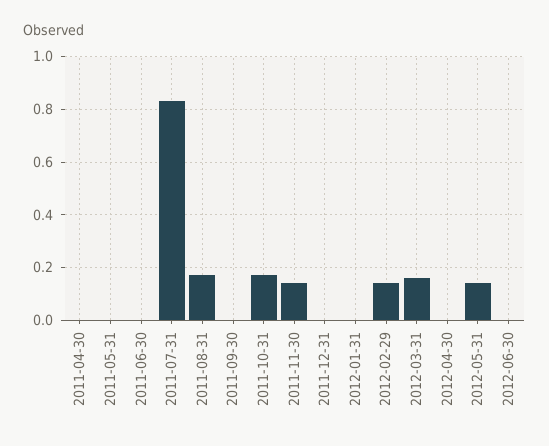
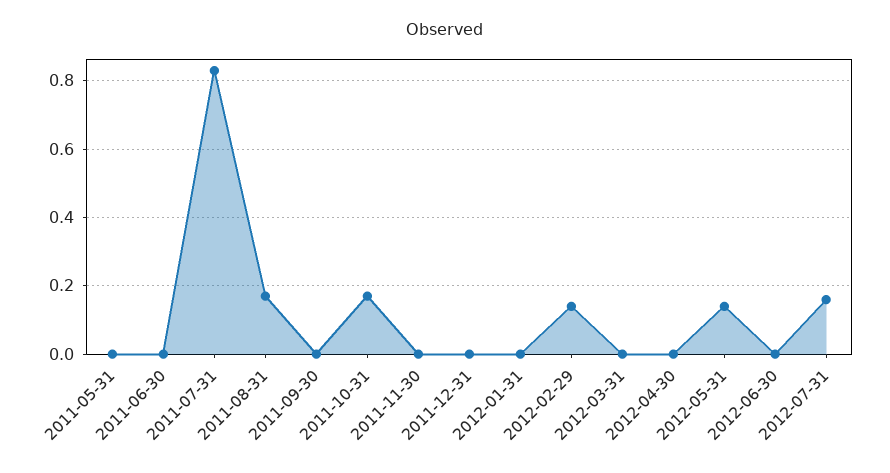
2011-04-30: 0 -> none
2011-11-30: 0.15 -> 0
2012-03-31: 0.15 -> 0
2012-07-31: none -> 0.15

